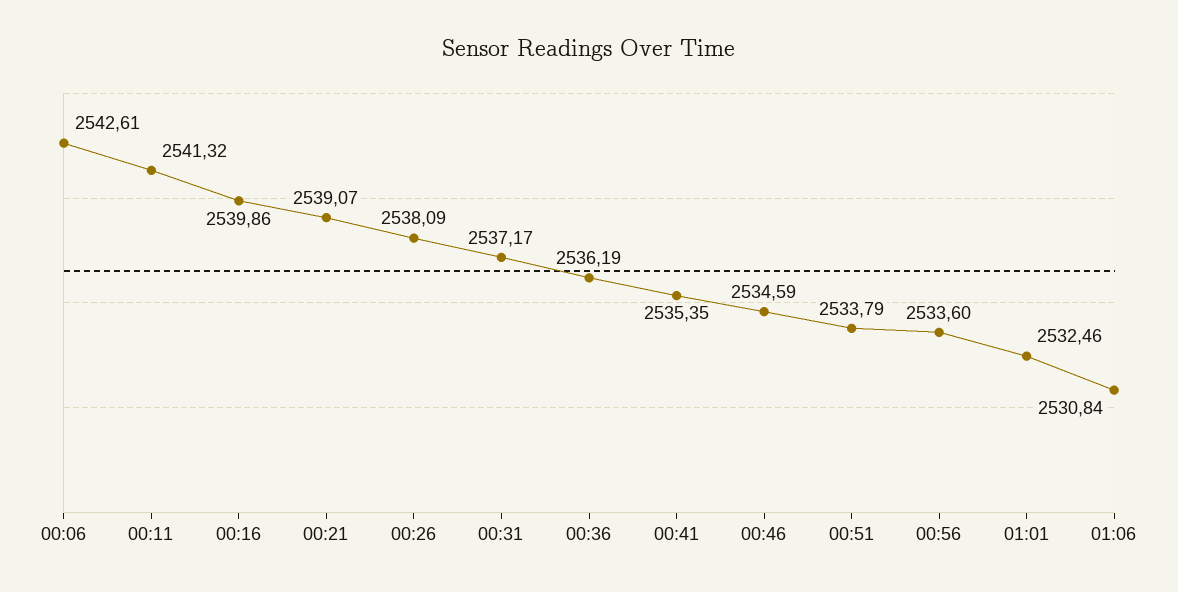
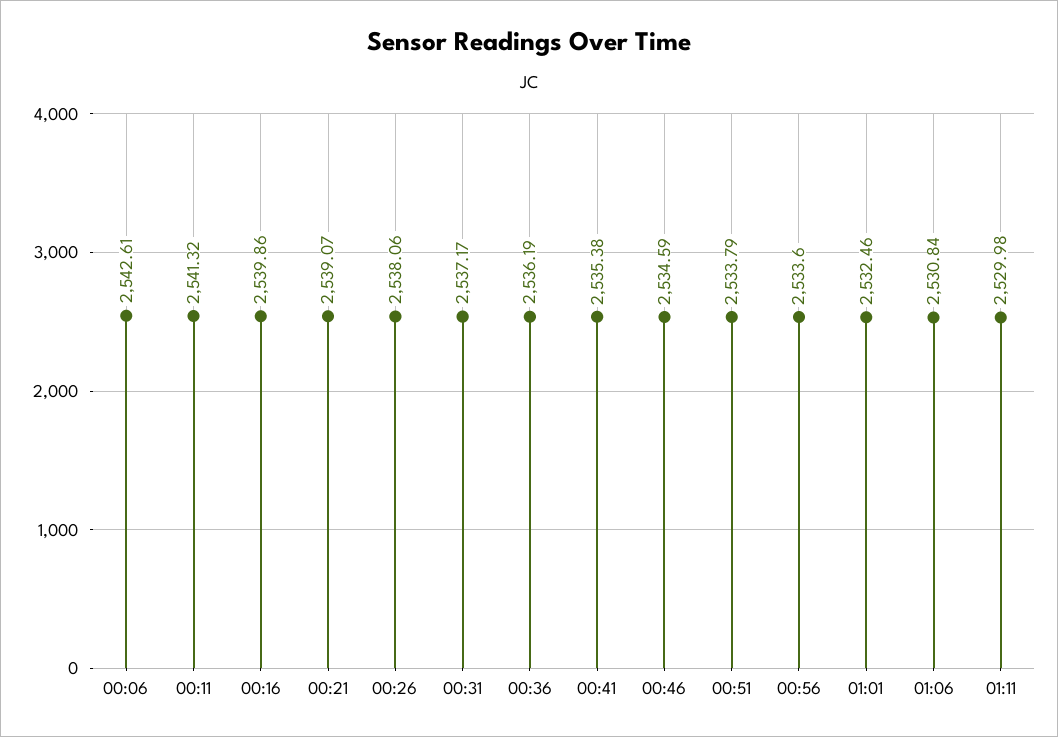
00:26: 2538.09 -> 2538.06
00:41: 2535.35 -> 2535.38
01:11: none -> 2529.98

